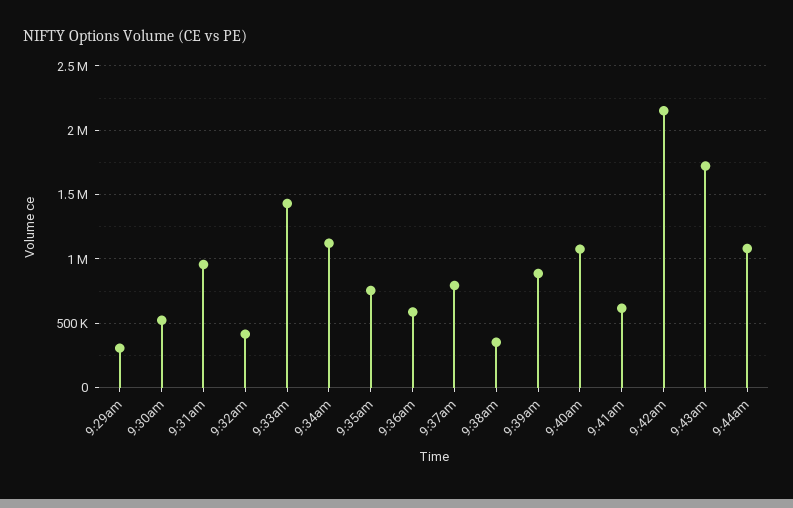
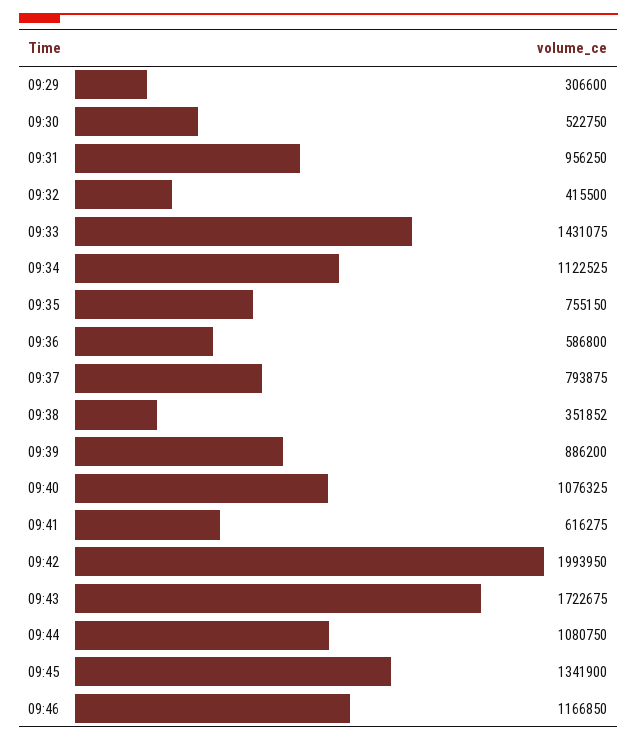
9:42am: 2150000 -> 1993950
09:45: none -> 1341900
09:46: none -> 1166850

